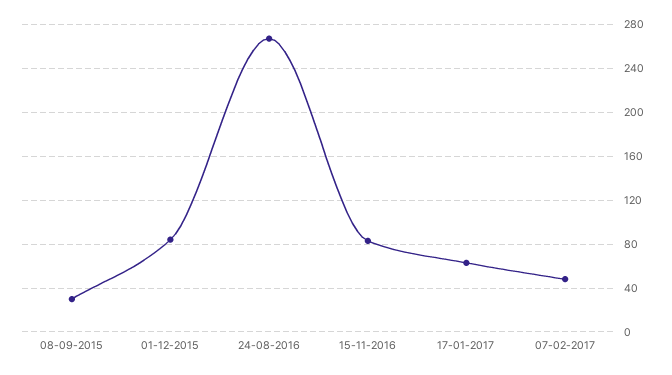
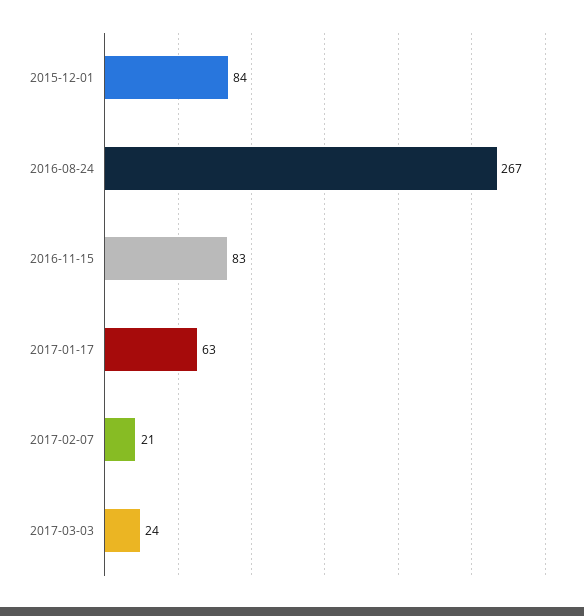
08-09-2015: 30 -> none
07-02-2017: 50 -> 21
2017-03-03: none -> 24

